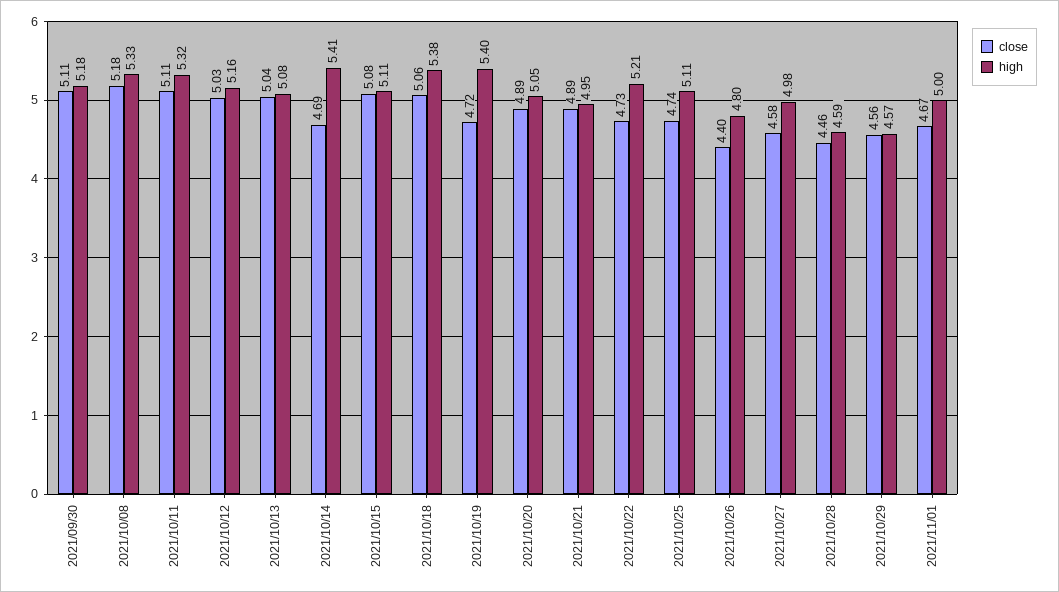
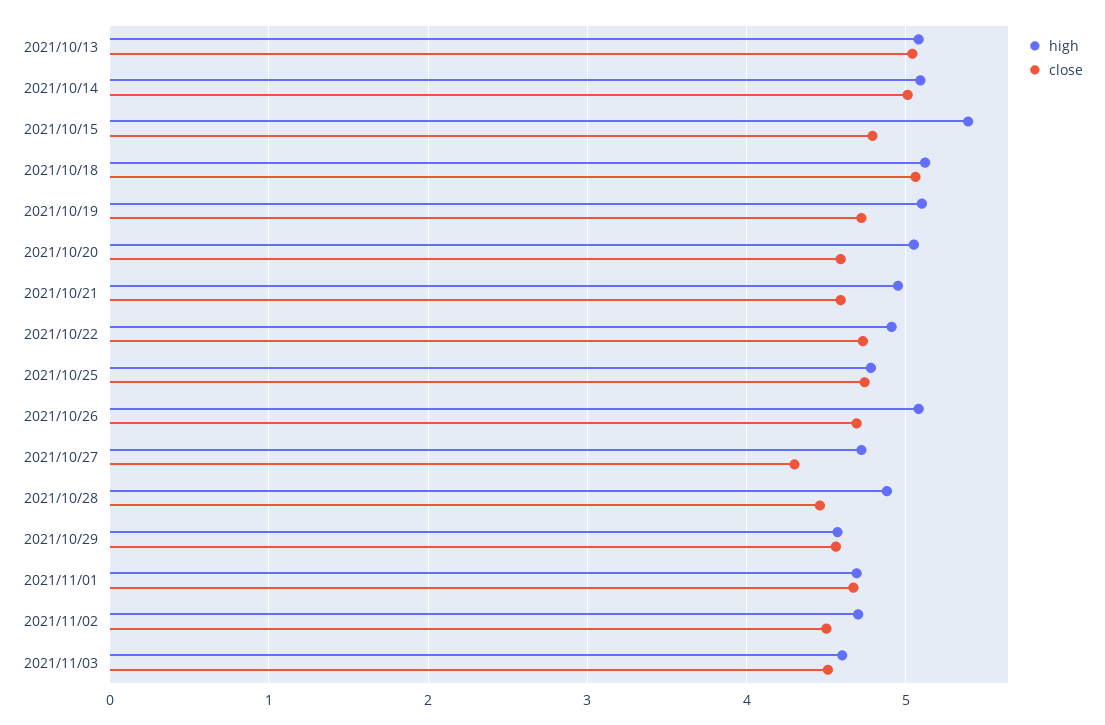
close, 2021/09/30: 5.11 -> none
high, 2021/09/30: 5.18 -> none
close, 2021/10/08: 5.18 -> none
high, 2021/10/08: 5.33 -> none
close, 2021/10/11: 5.11 -> none
high, 2021/10/11: 5.32 -> none
close, 2021/10/12: 5.03 -> none
high, 2021/10/12: 5.16 -> none
close, 2021/10/14: 4.69 -> 5
high, 2021/10/14: 5.41 -> 5.1
close, 2021/10/15: 5.08 -> 4.8
high, 2021/10/15: 5.11 -> 5.4
high, 2021/10/18: 5.38 -> 5.1
high, 2021/10/19: 5.4 -> 5.1
close, 2021/10/20: 4.89 -> 4.6
close, 2021/10/21: 4.89 -> 4.6
high, 2021/10/22: 5.21 -> 4.9
high, 2021/10/25: 5.11 -> 4.8
close, 2021/10/26: 4.4 -> 4.7
high, 2021/10/26: 4.8 -> 5.1
close, 2021/10/27: 4.58 -> 4.3
high, 2021/10/27: 4.98 -> 4.7
high, 2021/10/28: 4.59 -> 4.9
high, 2021/11/01: 5 -> 4.7
high, 2021/11/02: none -> 4.7
close, 2021/11/02: none -> 4.5
high, 2021/11/03: none -> 4.6
close, 2021/11/03: none -> 4.5

